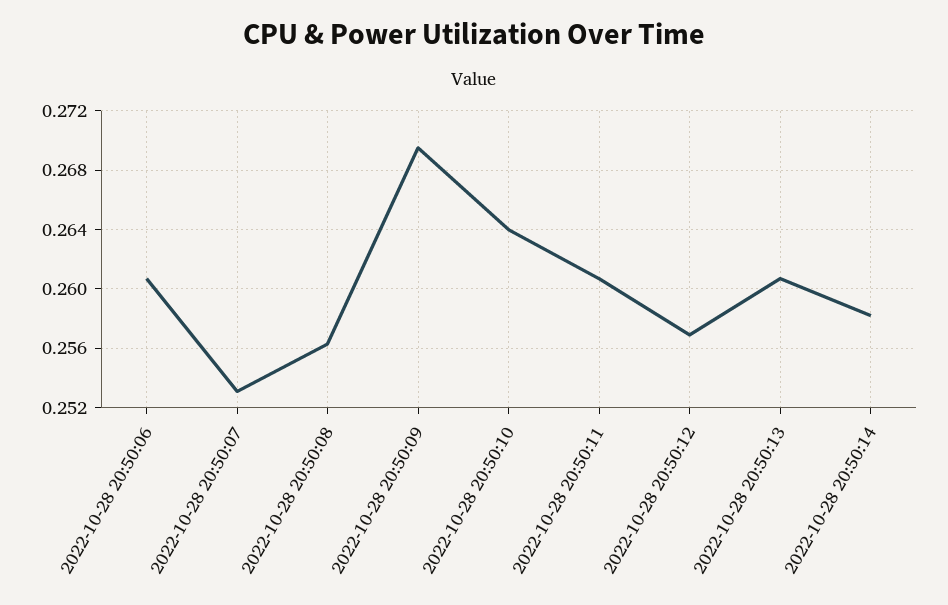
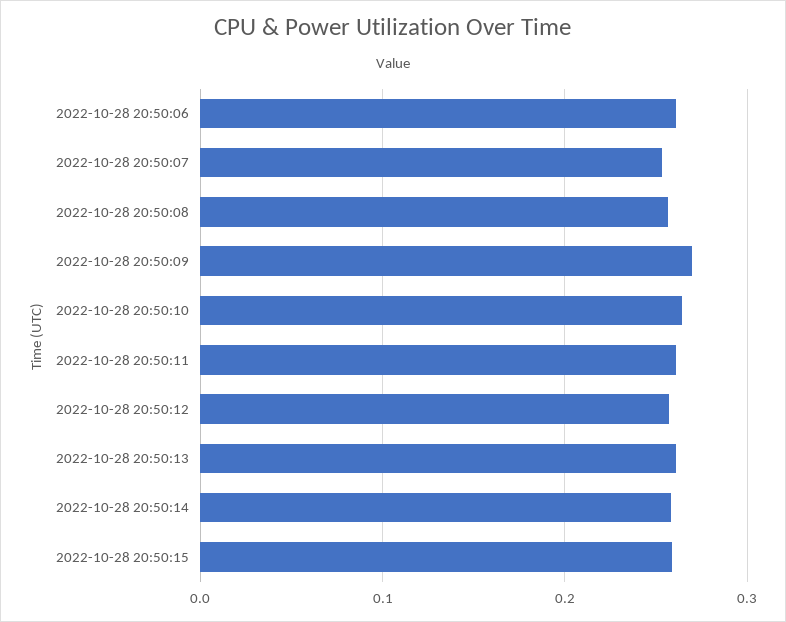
2022-10-28 20:50:15: none -> 0.26

